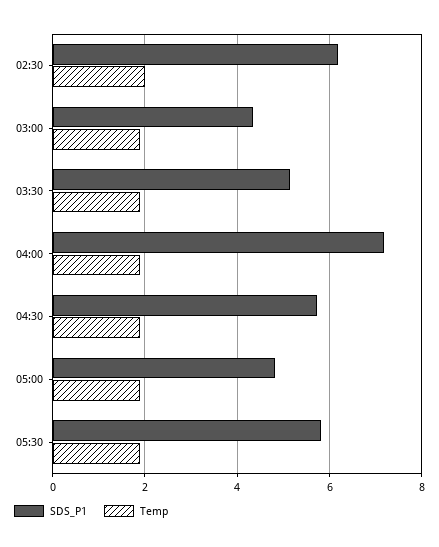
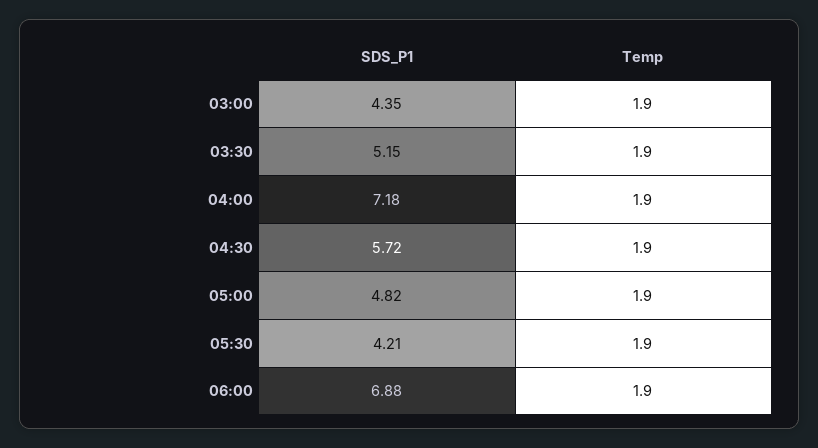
SDS_P1, 02:30: 6.2 -> none
Temp, 02:30: 2 -> none
SDS_P1, 05:30: 5.8 -> 4.21
SDS_P1, 06:00: none -> 6.88
Temp, 06:00: none -> 1.9

